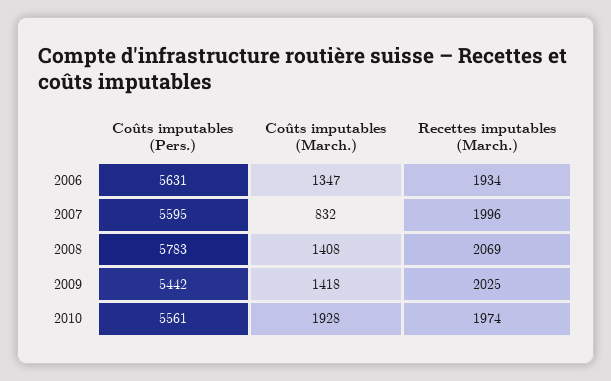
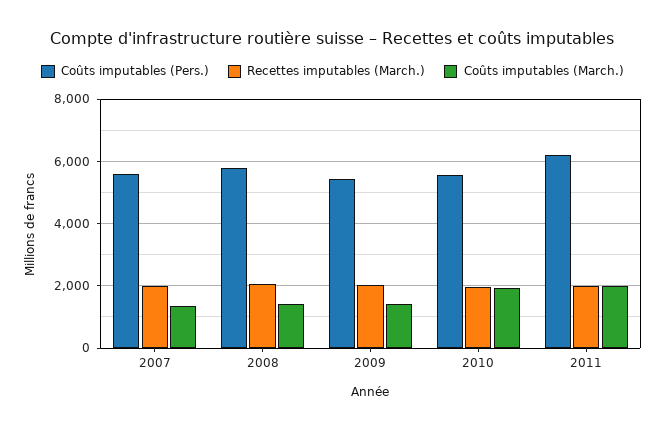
Coûts imputables (Pers.), 2006: 5631 -> none
Coûts imputables (March.), 2006: 1347 -> none
Recettes imputables (March.), 2006: 1934 -> none
Coûts imputables (March.), 2007: 832 -> 1400
Coûts imputables (Pers.), 2011: none -> 6200
Recettes imputables (March.), 2011: none -> 2000
Coûts imputables (March.), 2011: none -> 2000

